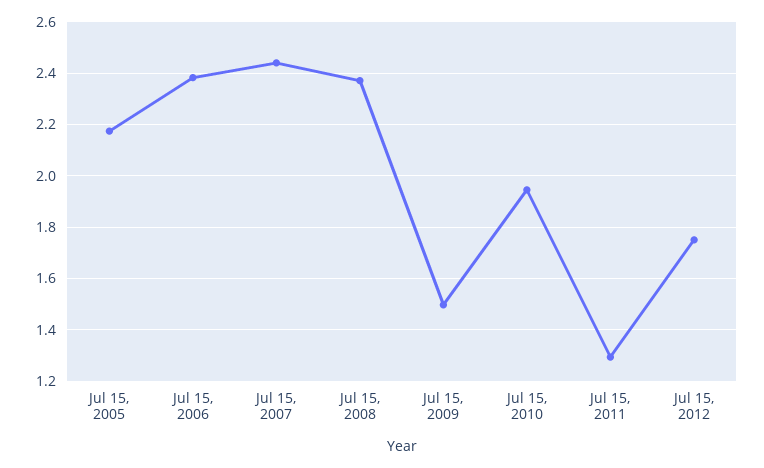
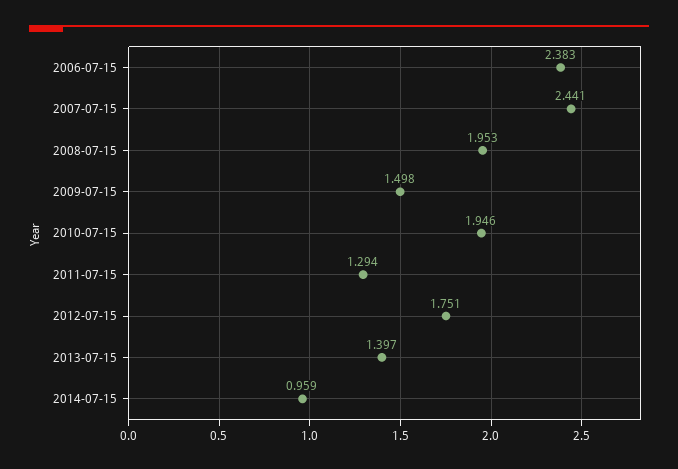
Jul 15, 2005: 2.175 -> none
Jul 15, 2008: 2.375 -> 1.953
2013-07-15: none -> 1.397
2014-07-15: none -> 0.959

